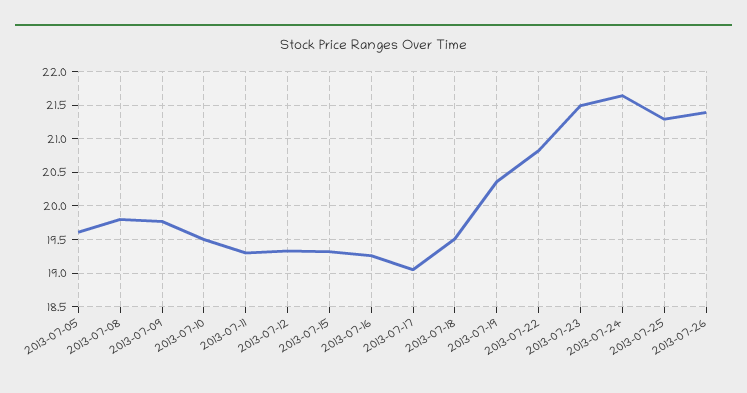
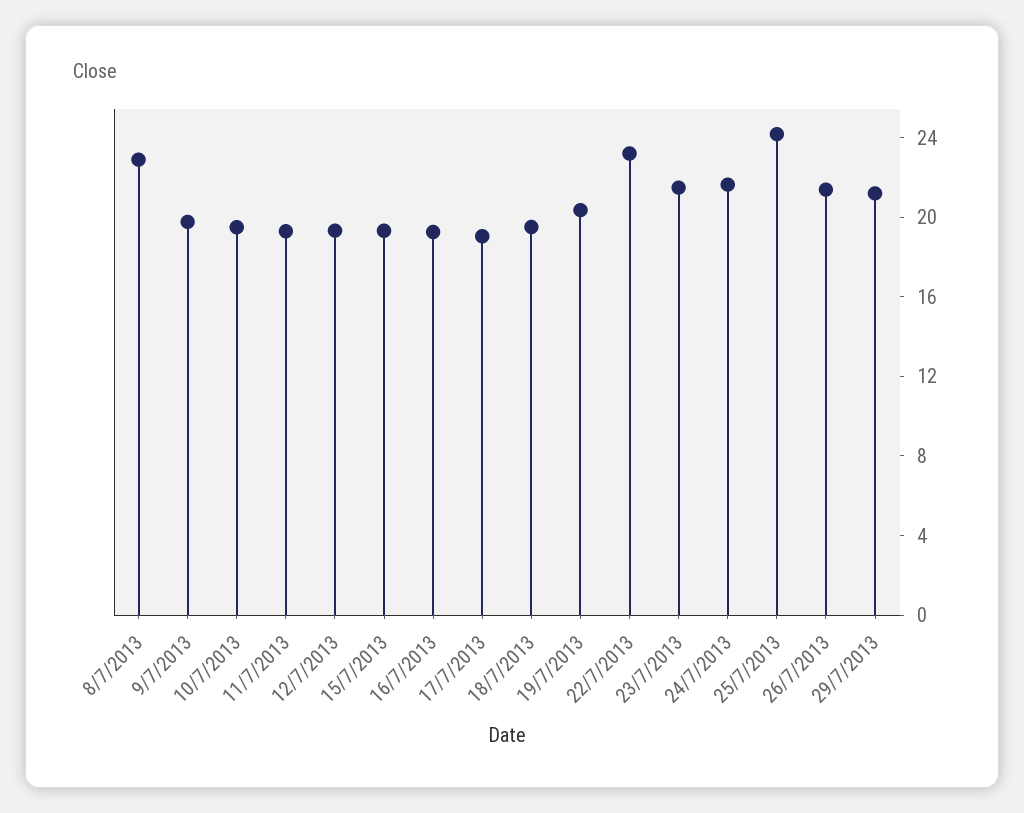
2013-07-05: 19.6 -> none
2013-07-08: 19.8 -> 23
2013-07-22: 20.8 -> 23
2013-07-25: 21.3 -> 24
29/7/2013: none -> 21

